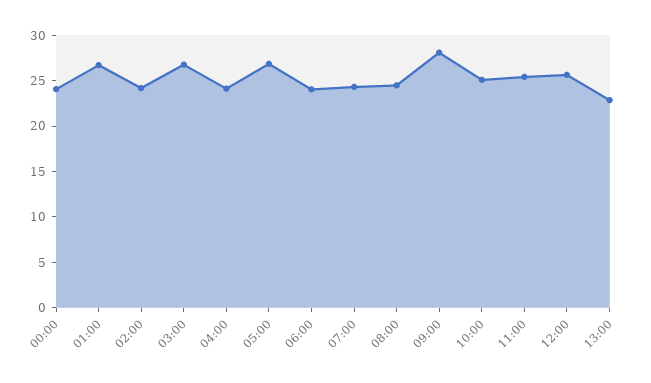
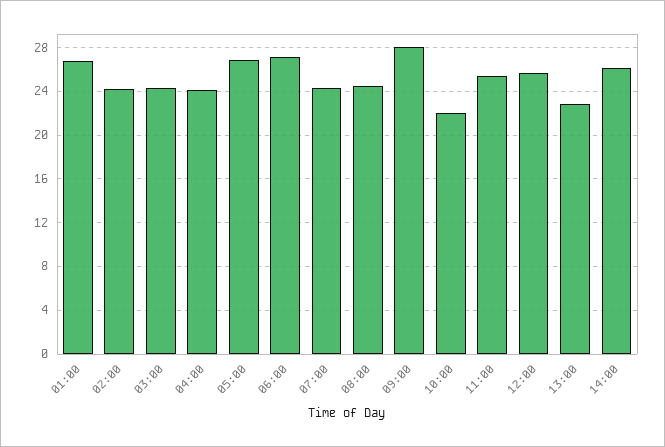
00:00: 24 -> none
03:00: 27 -> 24
06:00: 24 -> 27
10:00: 25 -> 22
14:00: none -> 26

